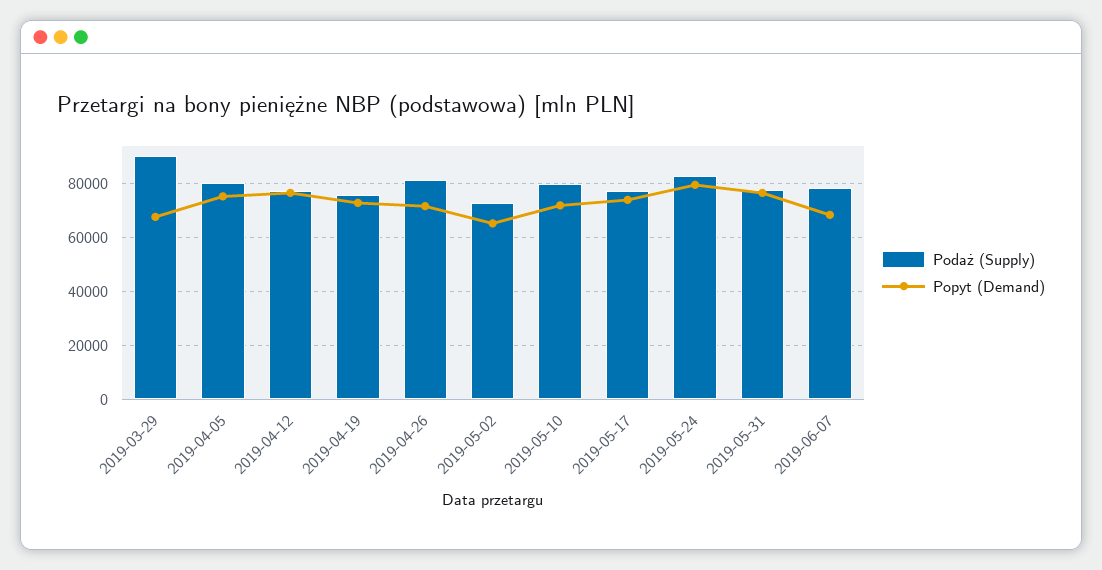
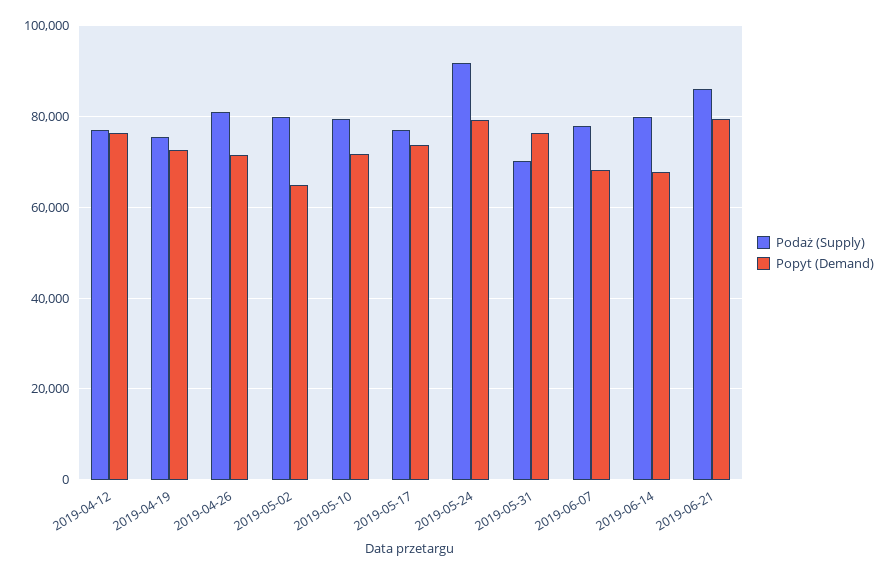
Podaż (Supply), 2019-03-29: 90000 -> none
Popyt (Demand), 2019-03-29: 67500 -> none
Podaż (Supply), 2019-04-05: 80000 -> none
Popyt (Demand), 2019-04-05: 75000 -> none
Podaż (Supply), 2019-05-02: 72500 -> 80000
Podaż (Supply), 2019-05-24: 82500 -> 92000
Podaż (Supply), 2019-05-31: 77500 -> 70000
Podaż (Supply), 2019-06-14: none -> 80000
Popyt (Demand), 2019-06-14: none -> 68000
Podaż (Supply), 2019-06-21: none -> 86000
Popyt (Demand), 2019-06-21: none -> 80000

